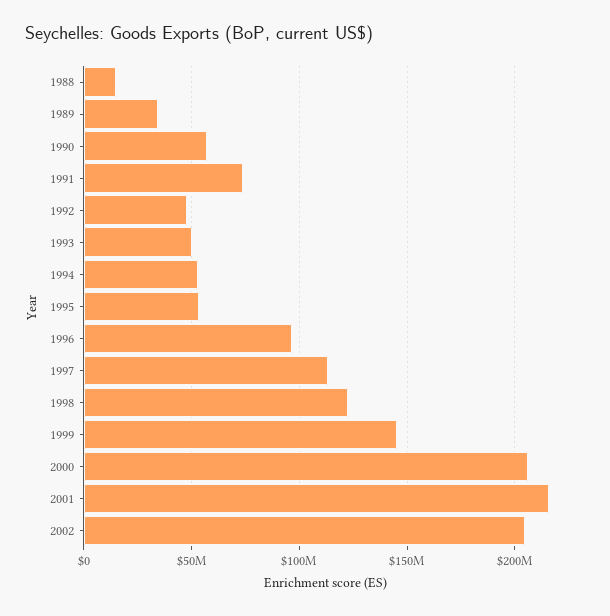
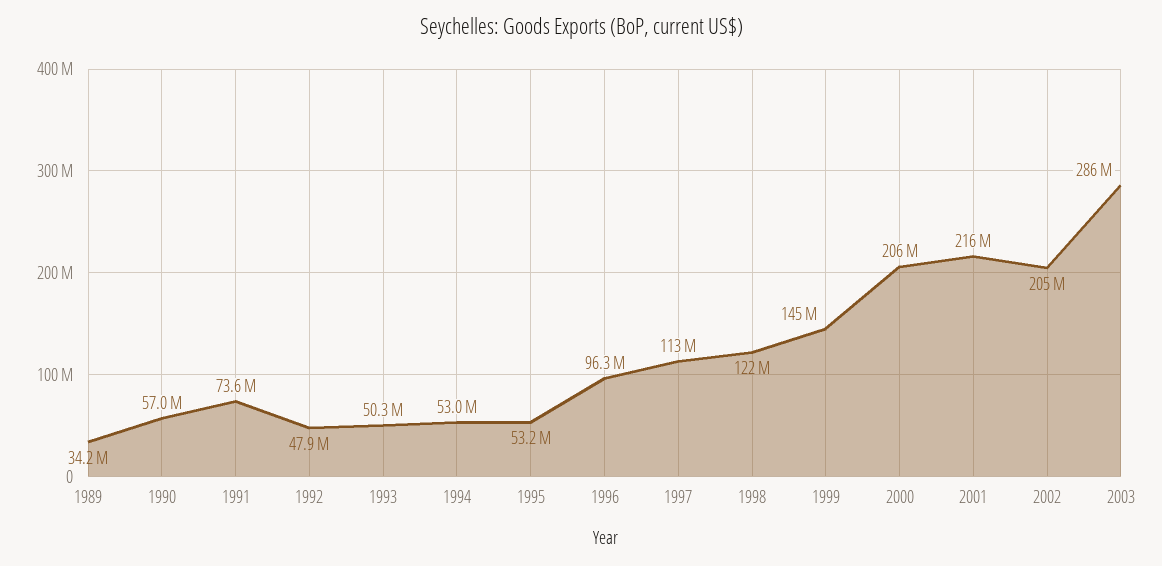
1988: 15000000 -> none
2003: none -> 286000000

